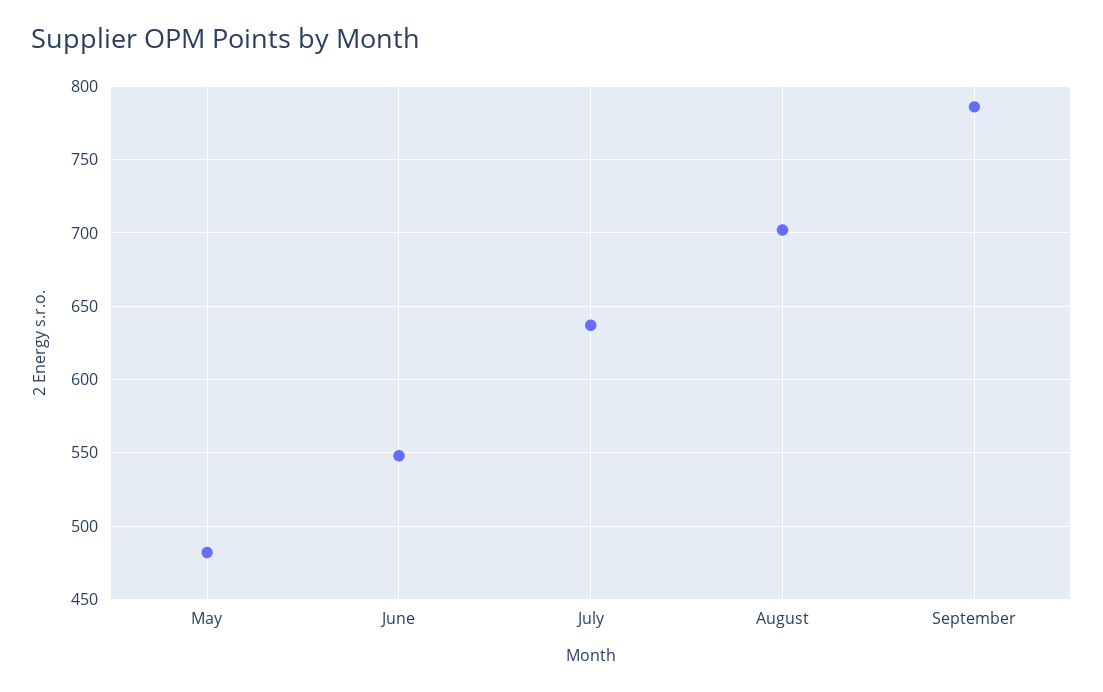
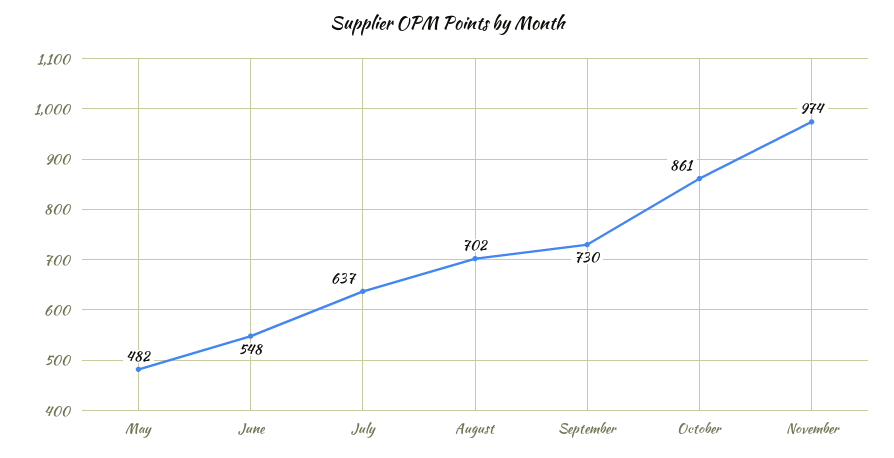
September: 785 -> 730
October: none -> 861
November: none -> 974

